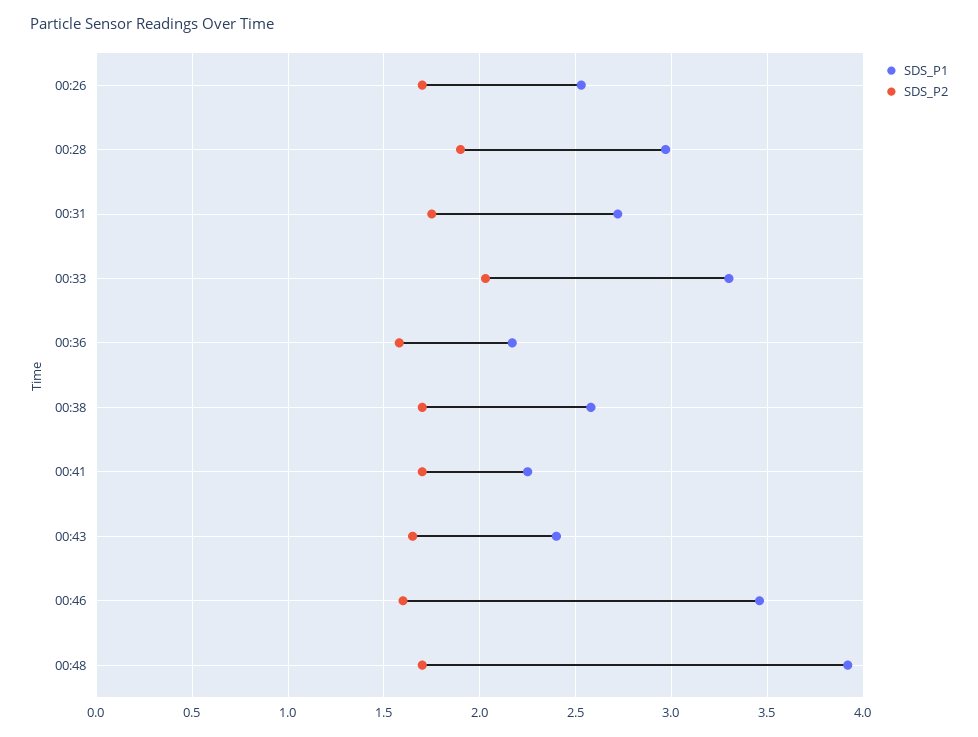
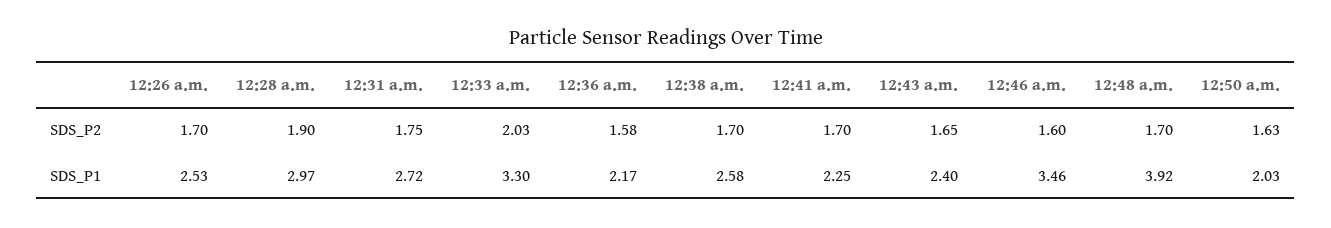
SDS_P2, 12:50 a.m.: none -> 1.63
SDS_P1, 12:50 a.m.: none -> 2.03

